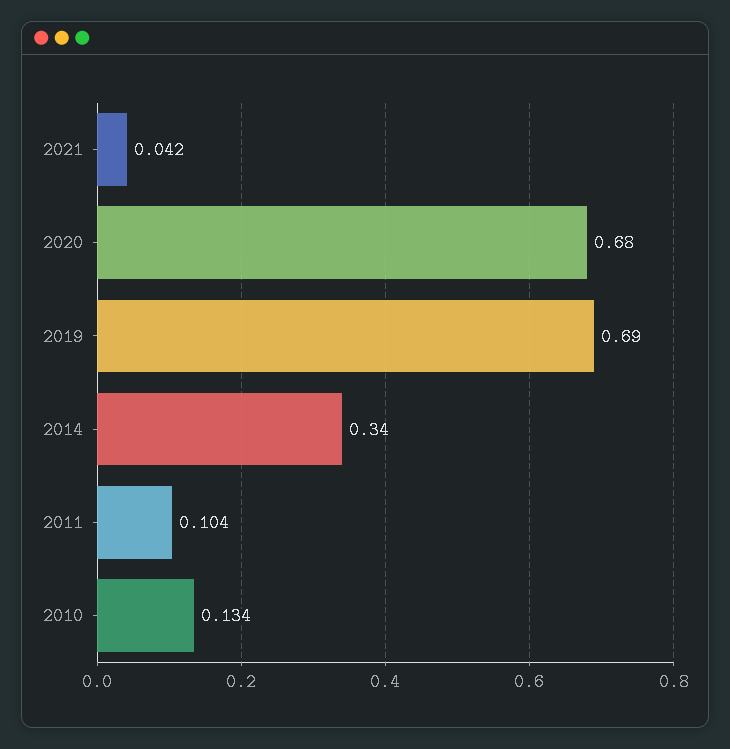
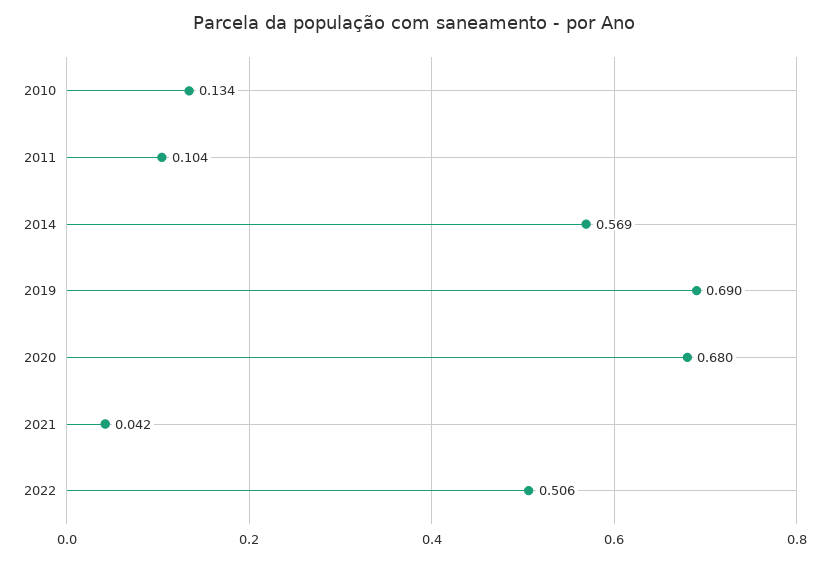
2014: 0.34 -> 0.569
2022: none -> 0.506

